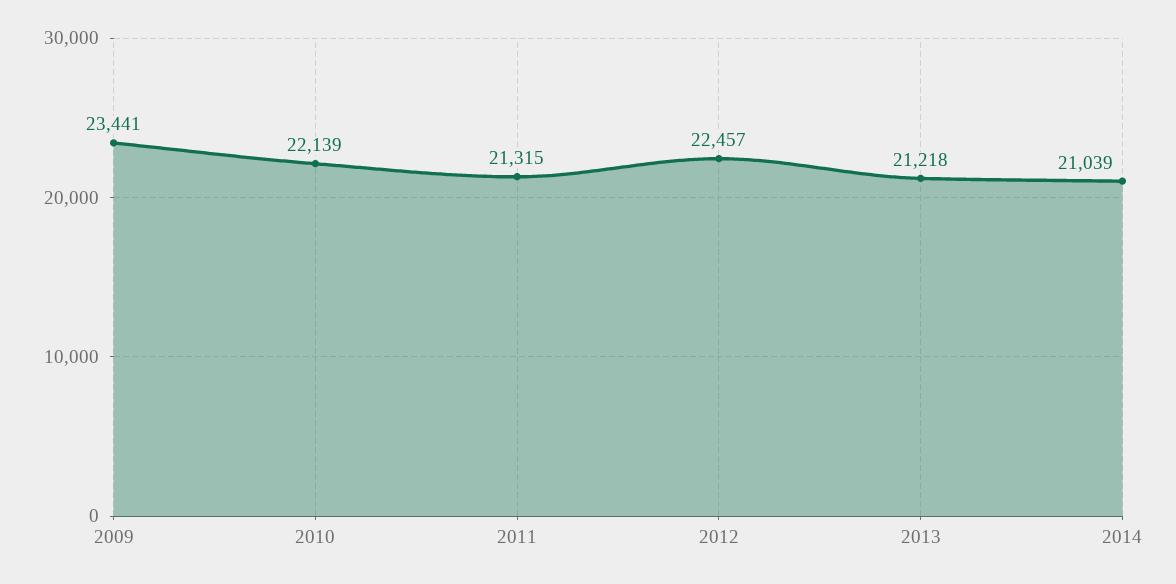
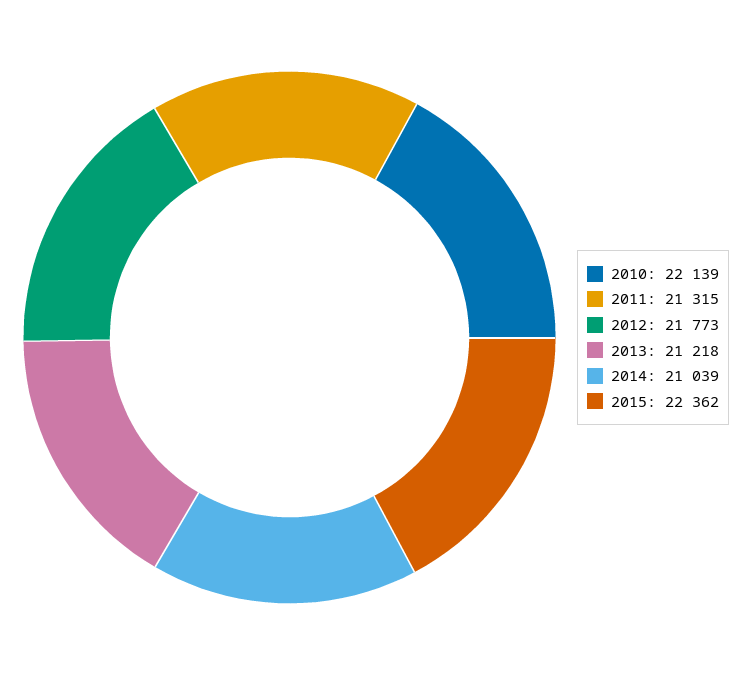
2009: 23441 -> none
2012: 22457 -> 21773
2015: none -> 22362

